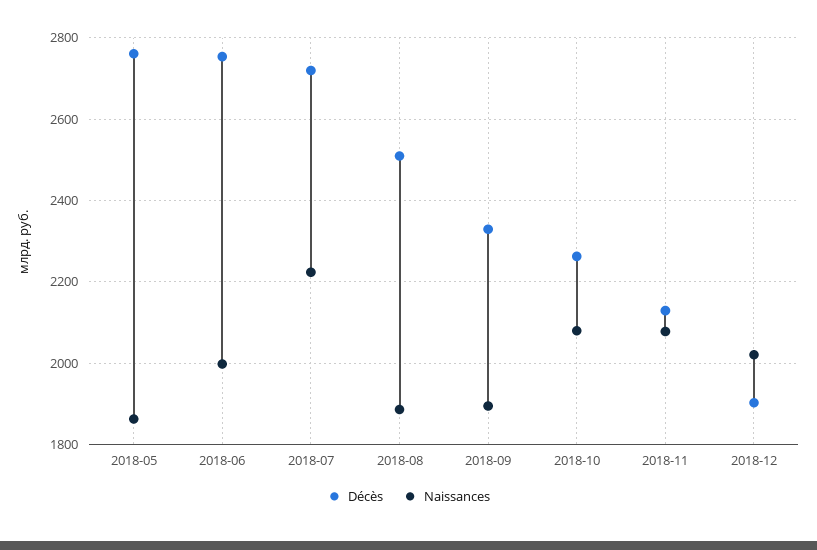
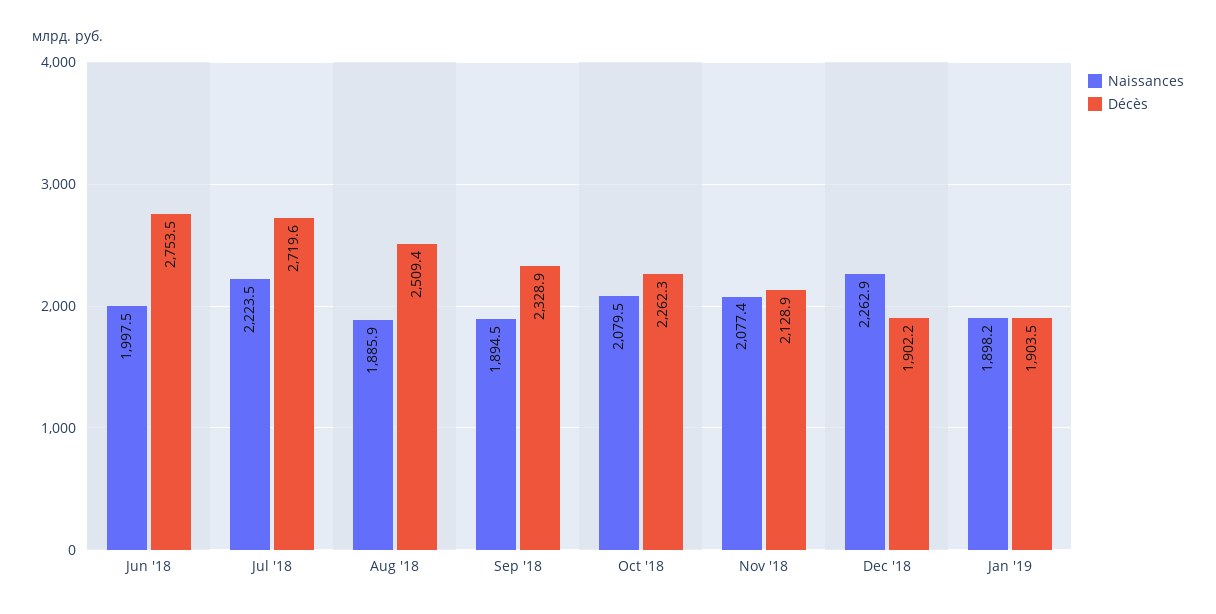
Décès, 2018-05: 2760 -> none
Naissances, 2018-05: 1860 -> none
Naissances, 2018-12: 2020 -> 2262.9
Naissances, Jan '19: none -> 1898.2
Décès, Jan '19: none -> 1903.5

